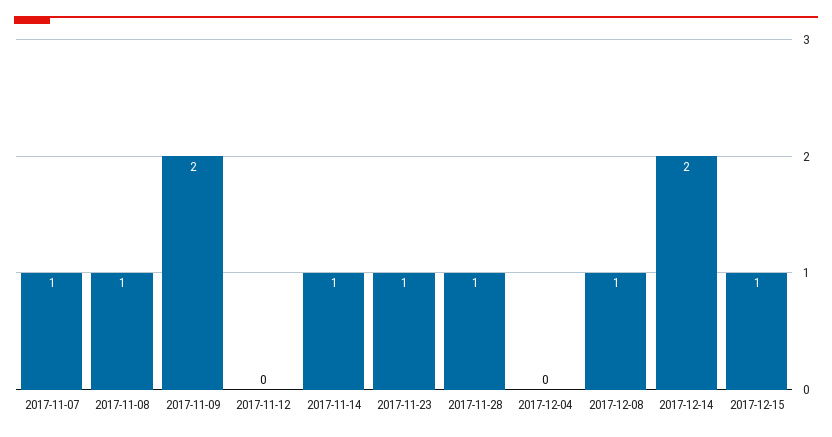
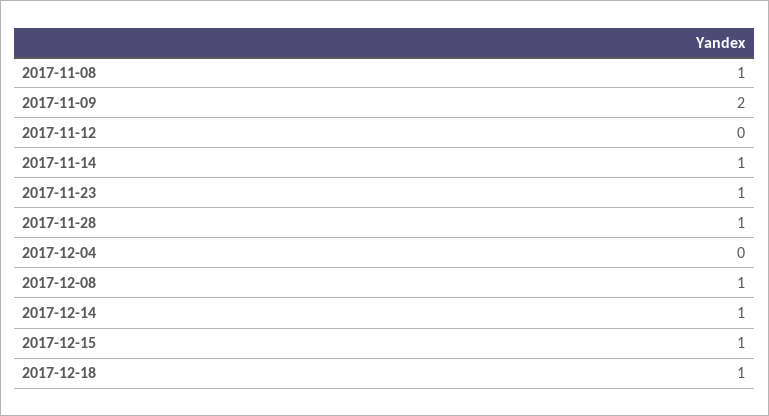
2017-11-07: 1 -> none
2017-12-14: 2 -> 1
2017-12-18: none -> 1

